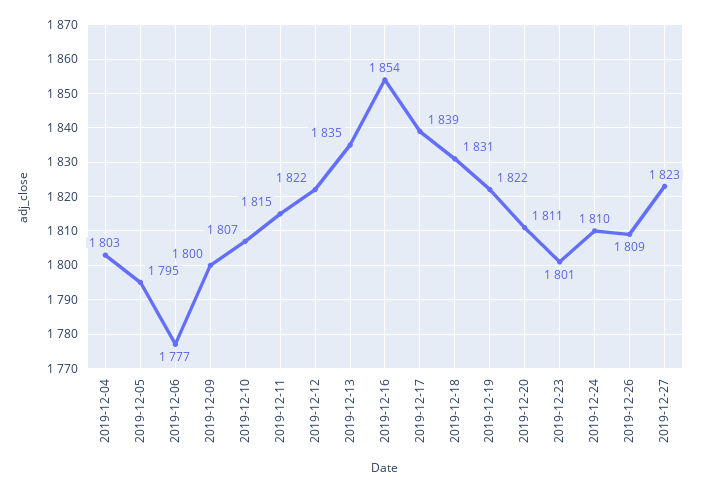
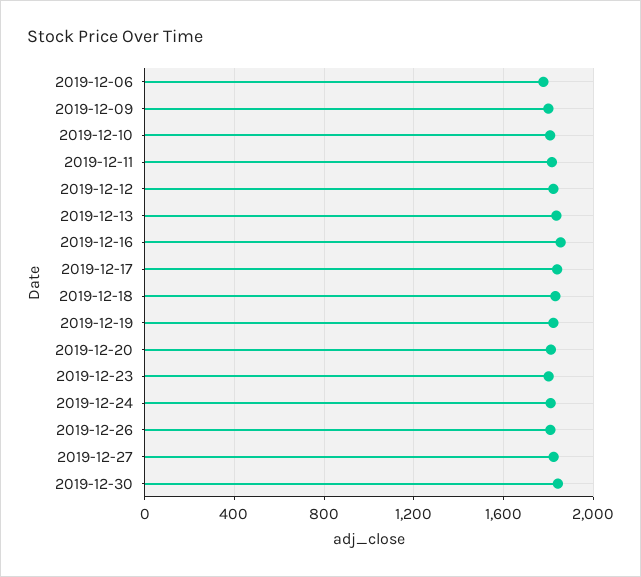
2019-12-04: 1803 -> none
2019-12-05: 1795 -> none
2019-12-30: none -> 1850

